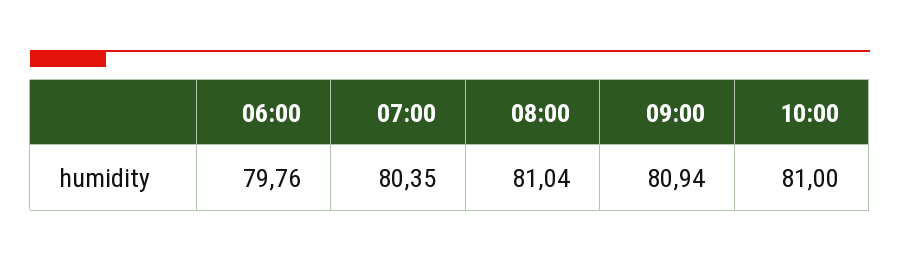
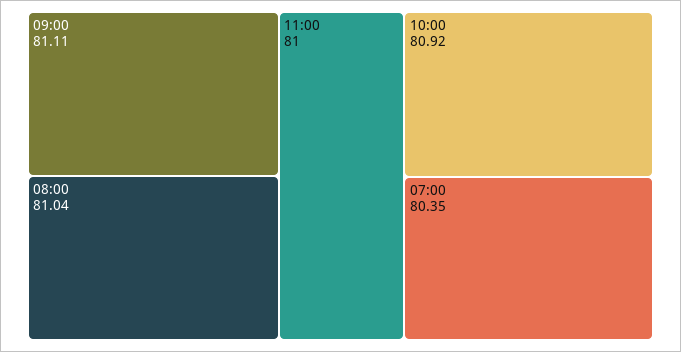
06:00: 79.76 -> none
09:00: 80.94 -> 81.11
10:00: 81 -> 80.92
11:00: none -> 81

